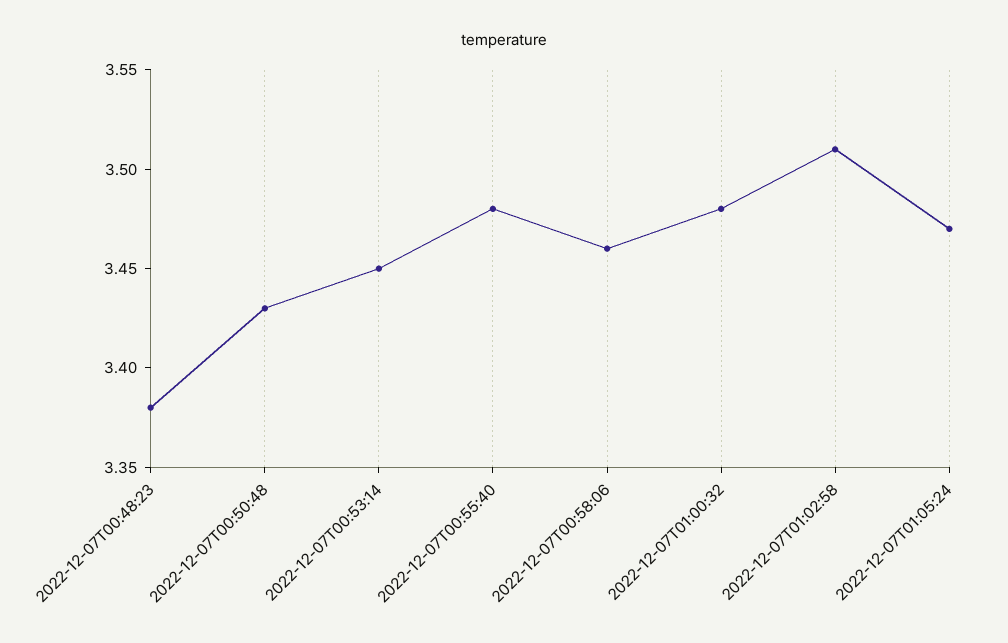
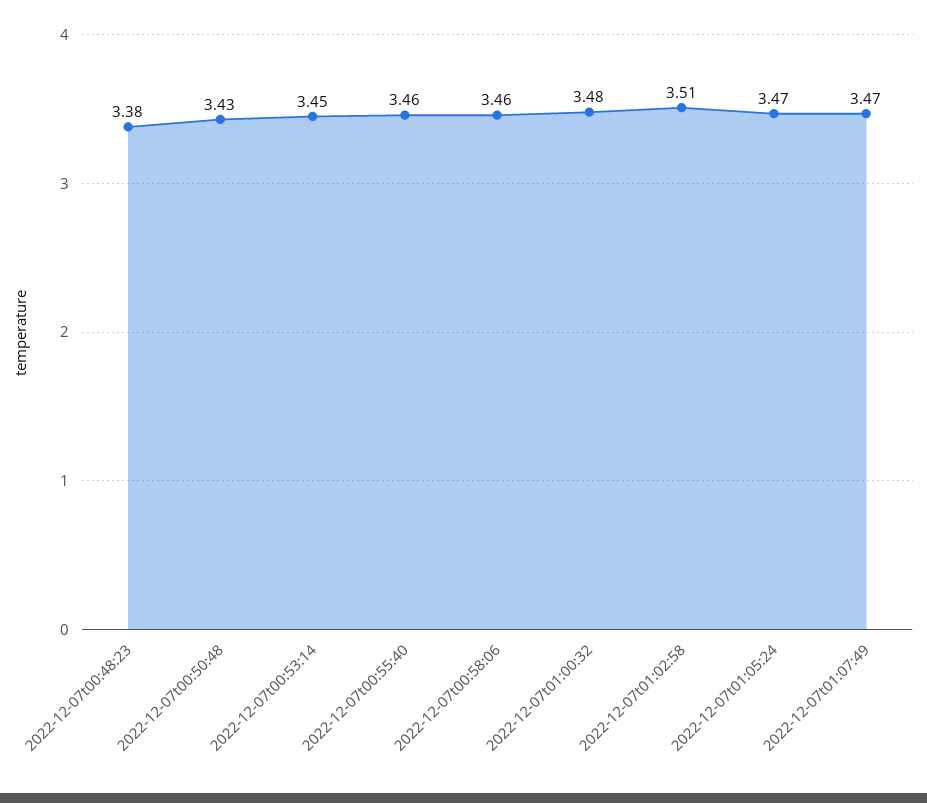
2022-12-07T00:55:40: 3.48 -> 3.46
2022-12-07t01:07:49: none -> 3.47

